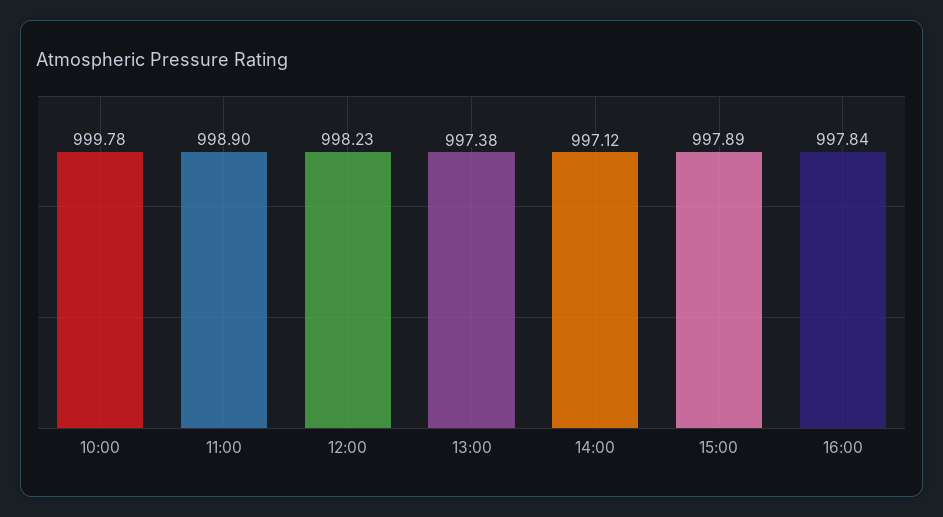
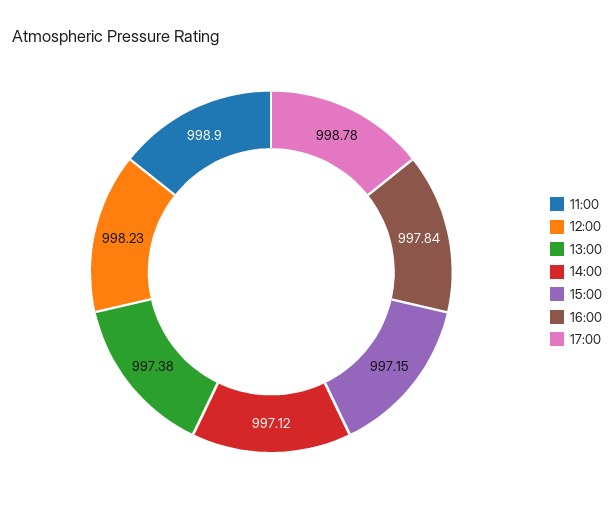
10:00: 999.78 -> none
15:00: 997.89 -> 997.15
17:00: none -> 998.78

